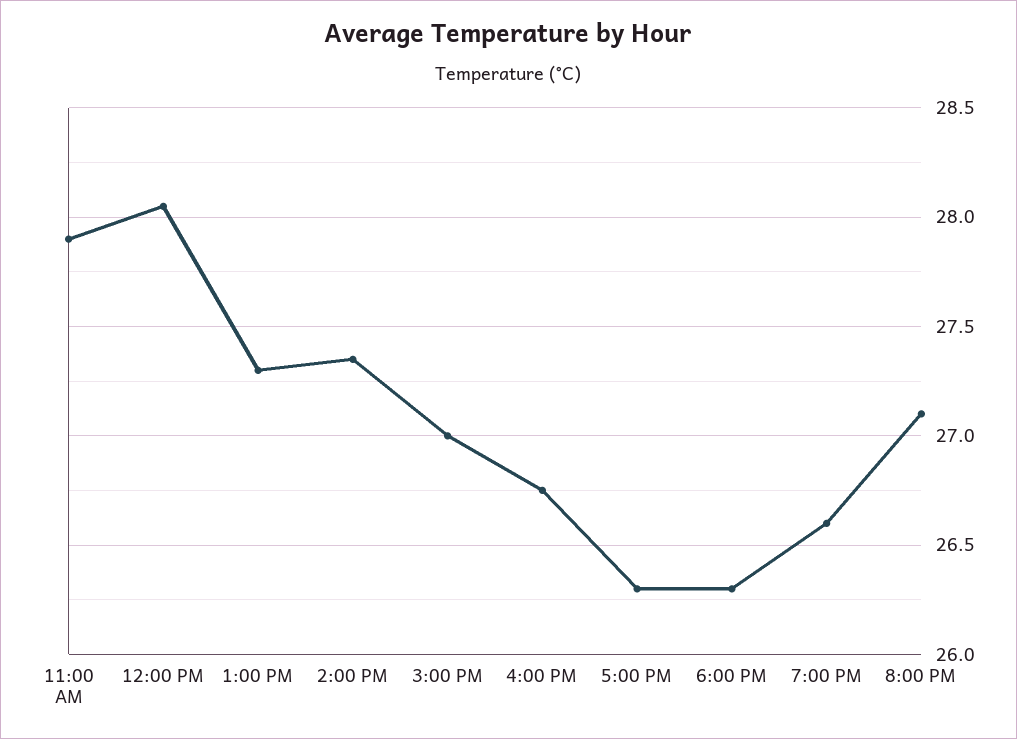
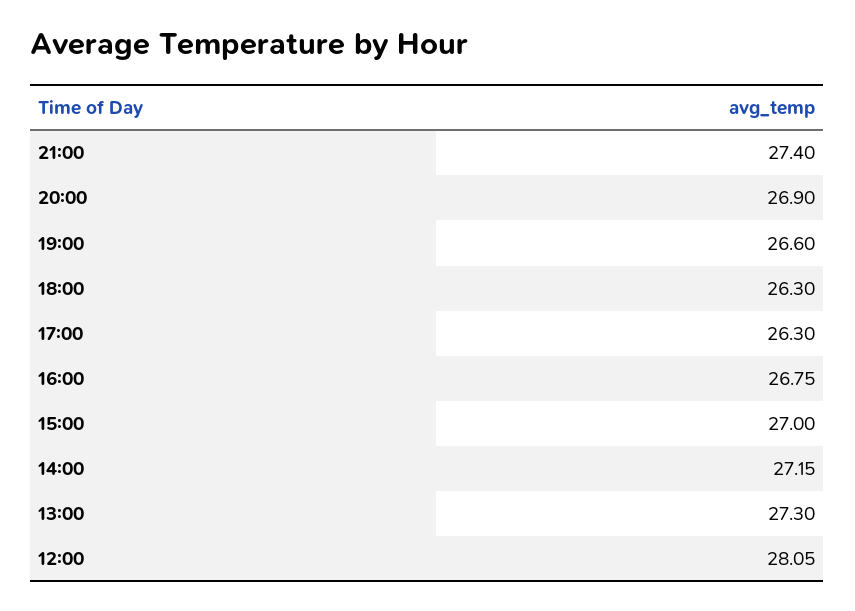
11:00 AM: 27.9 -> none
2:00 PM: 27.35 -> 27.15
8:00 PM: 27.1 -> 26.9
21:00: none -> 27.4

